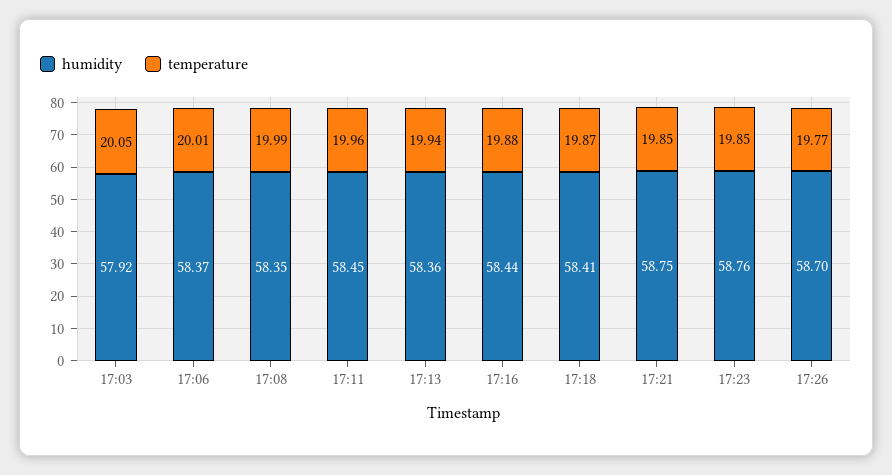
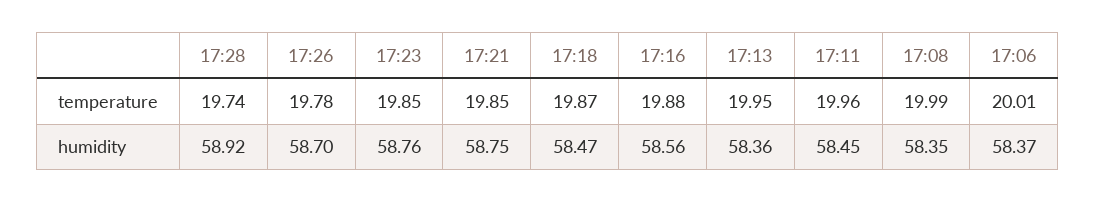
humidity, 17:03: 57.92 -> none
temperature, 17:03: 20.05 -> none
temperature, 17:13: 19.94 -> 19.95
humidity, 17:16: 58.44 -> 58.56
humidity, 17:18: 58.41 -> 58.47
temperature, 17:26: 19.77 -> 19.78
temperature, 17:28: none -> 19.74
humidity, 17:28: none -> 58.92

